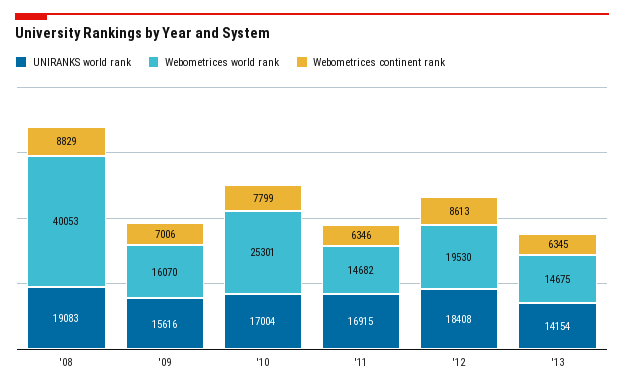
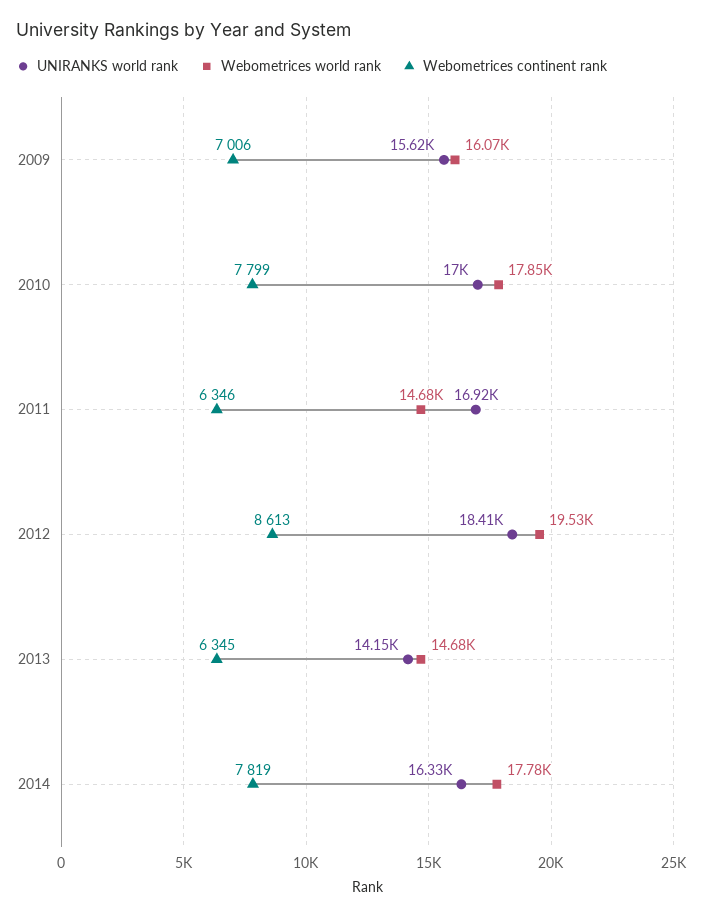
UNIRANKS world rank, '08: 19083 -> none
Webometrices world rank, '08: 40053 -> none
Webometrices continent rank, '08: 8829 -> none
Webometrices world rank, '10: 25301 -> 17850
UNIRANKS world rank, 2014: none -> 16330
Webometrices world rank, 2014: none -> 17780
Webometrices continent rank, 2014: none -> 7819

